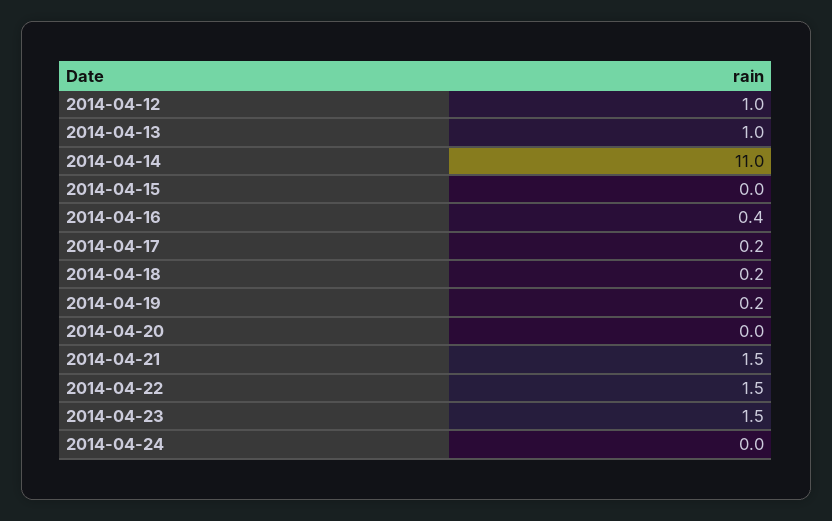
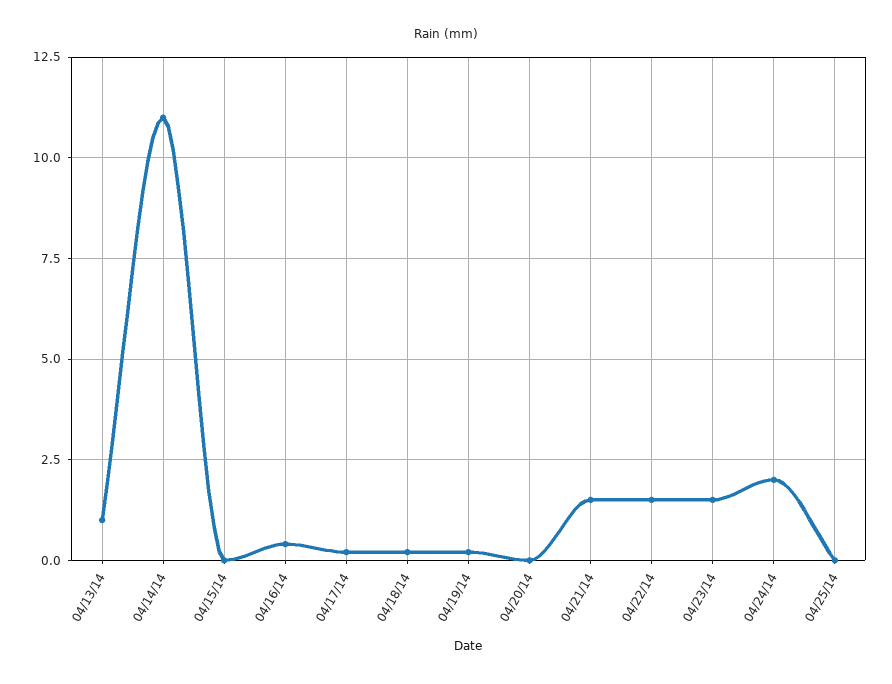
2014-04-12: 1 -> none
2014-04-24: 0 -> 2
04/25/14: none -> 0

